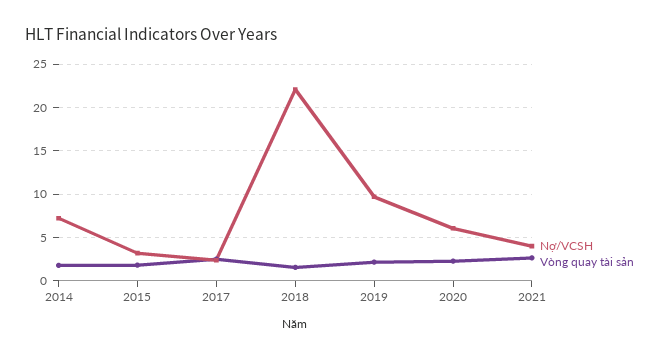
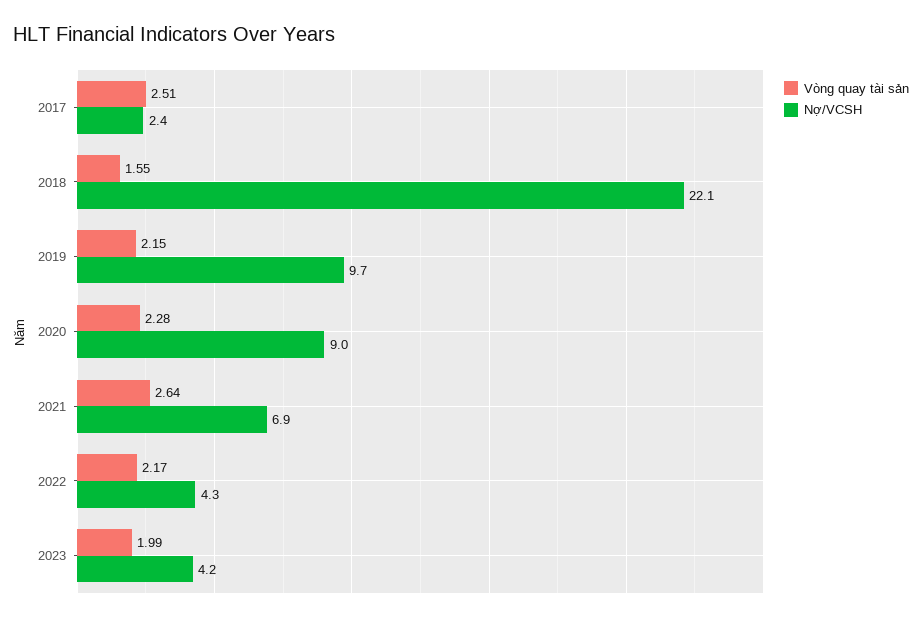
Nợ/VCSH, 2014: 7 -> none
Vòng quay tài sản, 2014: 2 -> none
Nợ/VCSH, 2015: 3 -> none
Vòng quay tài sản, 2015: 2 -> none
Nợ/VCSH, 2020: 6 -> 9
Nợ/VCSH, 2021: 4 -> 6.9
Vòng quay tài sản, 2022: none -> 2.17
Nợ/VCSH, 2022: none -> 4.3
Vòng quay tài sản, 2023: none -> 1.99
Nợ/VCSH, 2023: none -> 4.2

